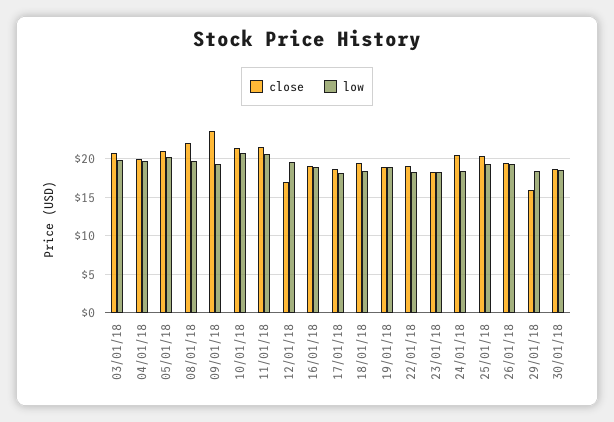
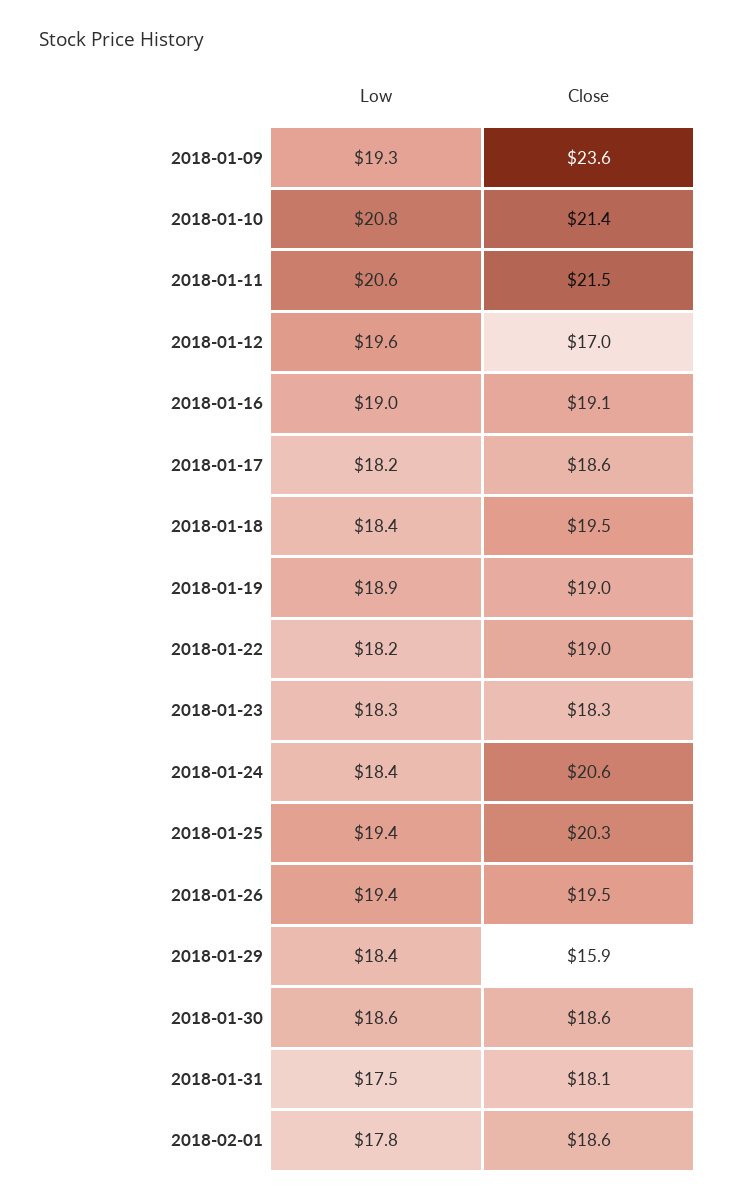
close, 03/01/18: 21 -> none
low, 03/01/18: 20 -> none
close, 04/01/18: 20 -> none
low, 04/01/18: 20 -> none
close, 05/01/18: 21 -> none
low, 05/01/18: 20 -> none
close, 08/01/18: 22 -> none
low, 08/01/18: 20 -> none
low, 2018-01-31: none -> 17.5
close, 2018-01-31: none -> 18.1
low, 2018-02-01: none -> 17.8
close, 2018-02-01: none -> 18.6

